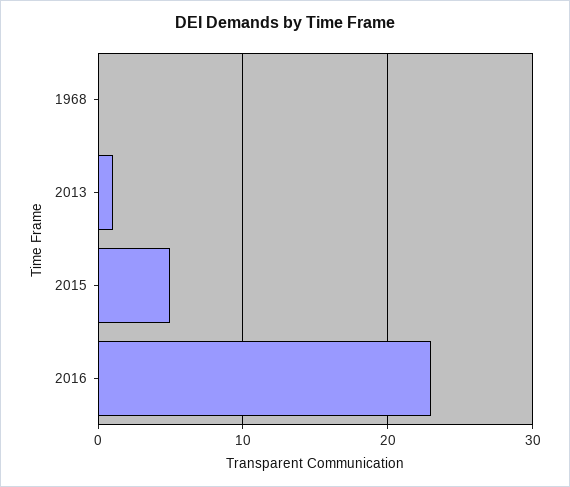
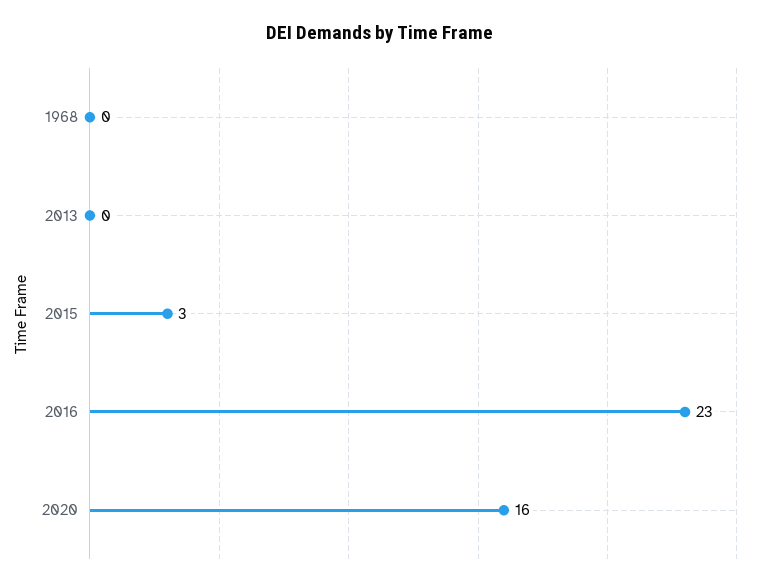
2013: 1 -> 0
2015: 5 -> 3
2020: none -> 16

